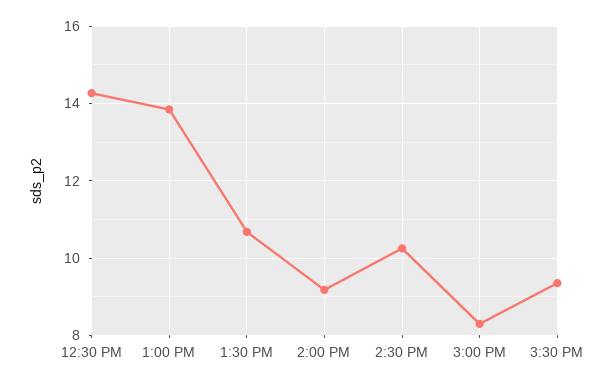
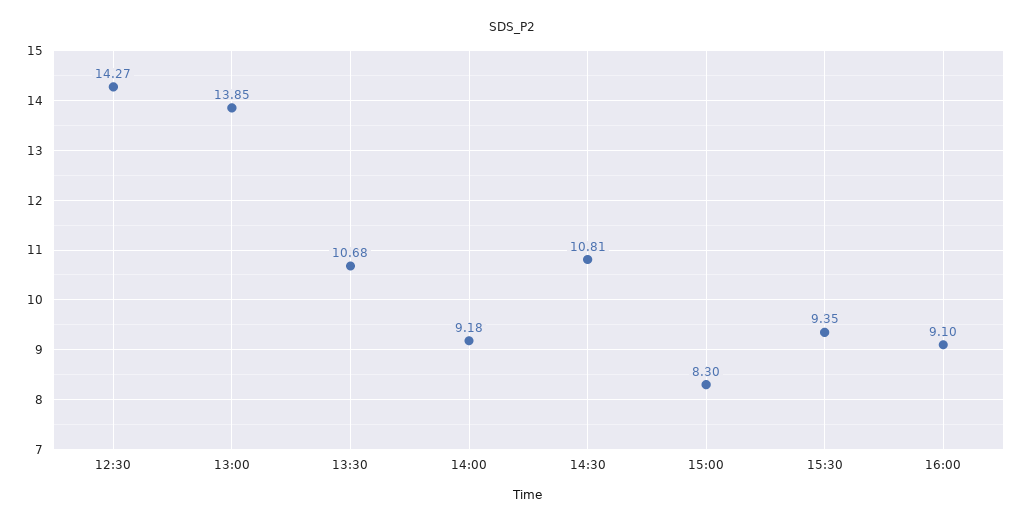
2:30 PM: 10.2 -> 10.81
16:00: none -> 9.1

